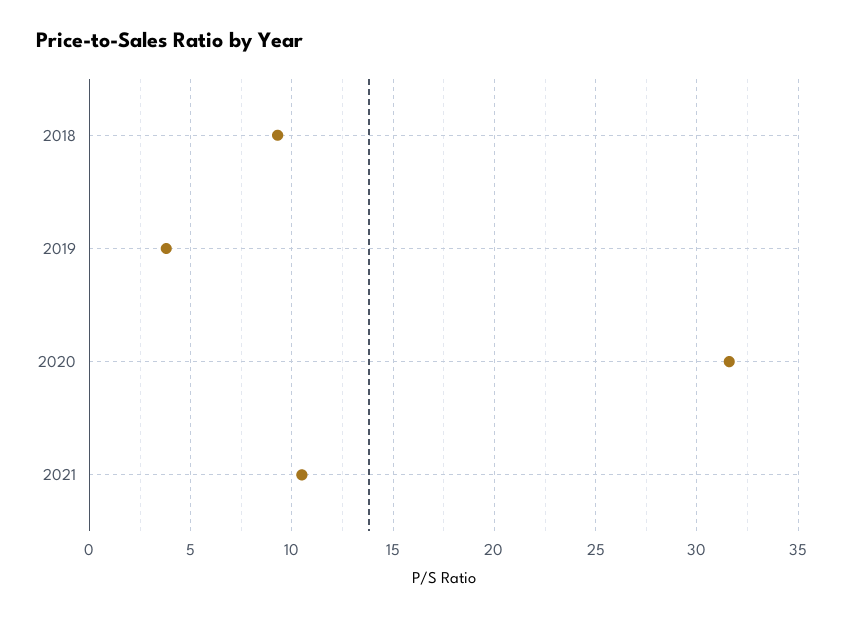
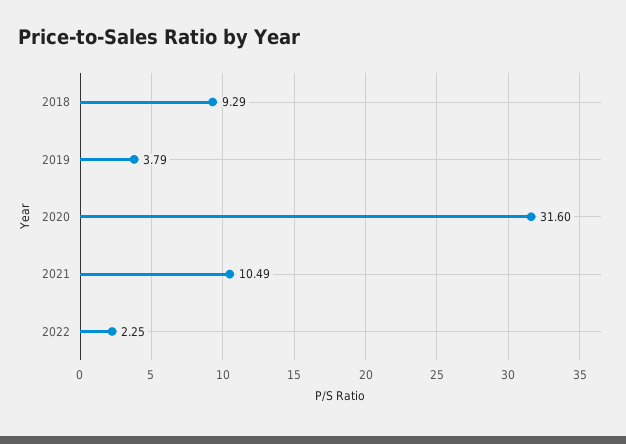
2022: none -> 2.25

